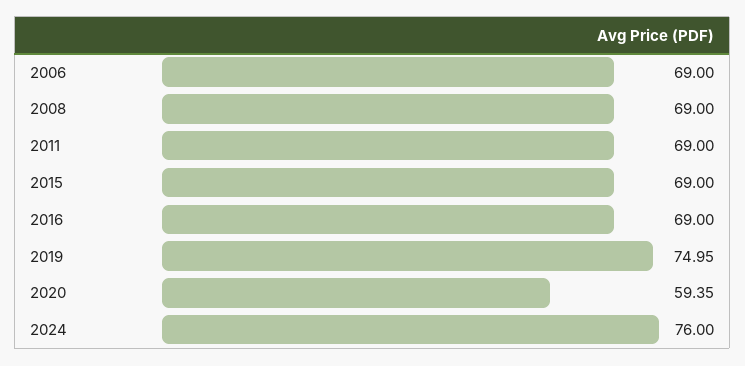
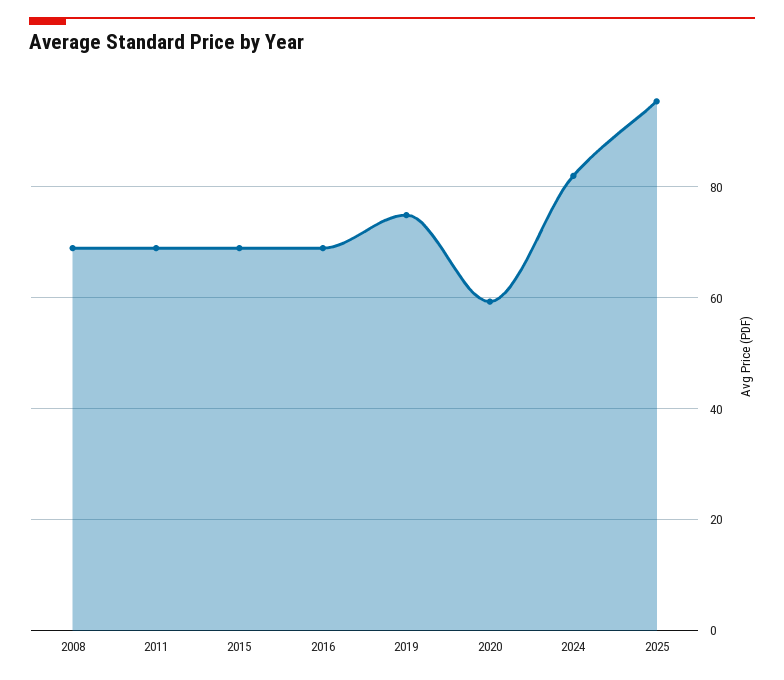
2006: 69 -> none
2024: 76 -> 82
2025: none -> 96

